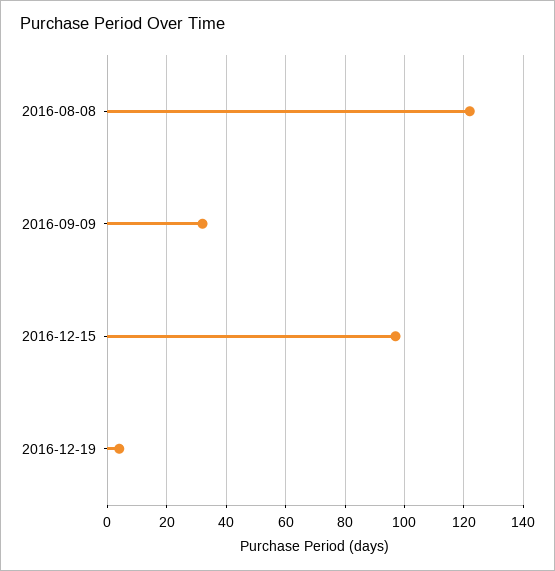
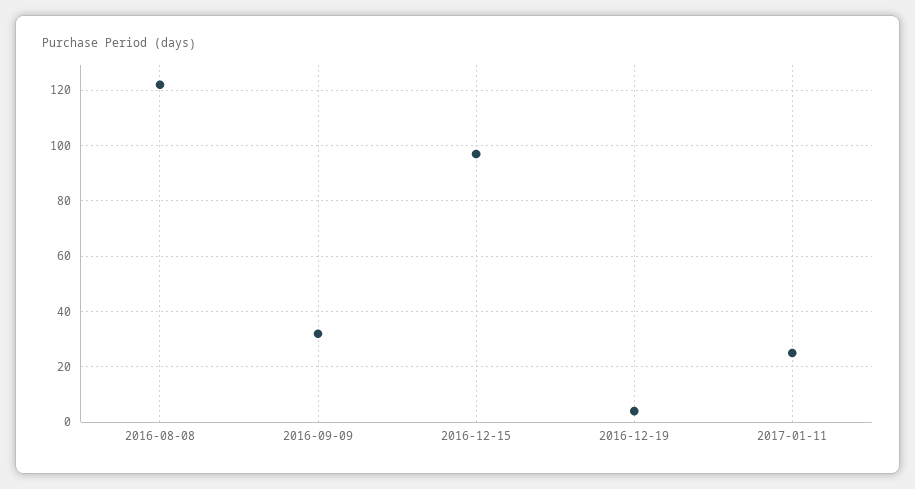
2017-01-11: none -> 25

